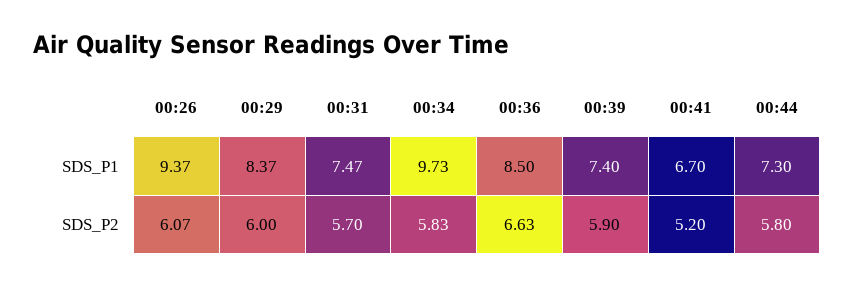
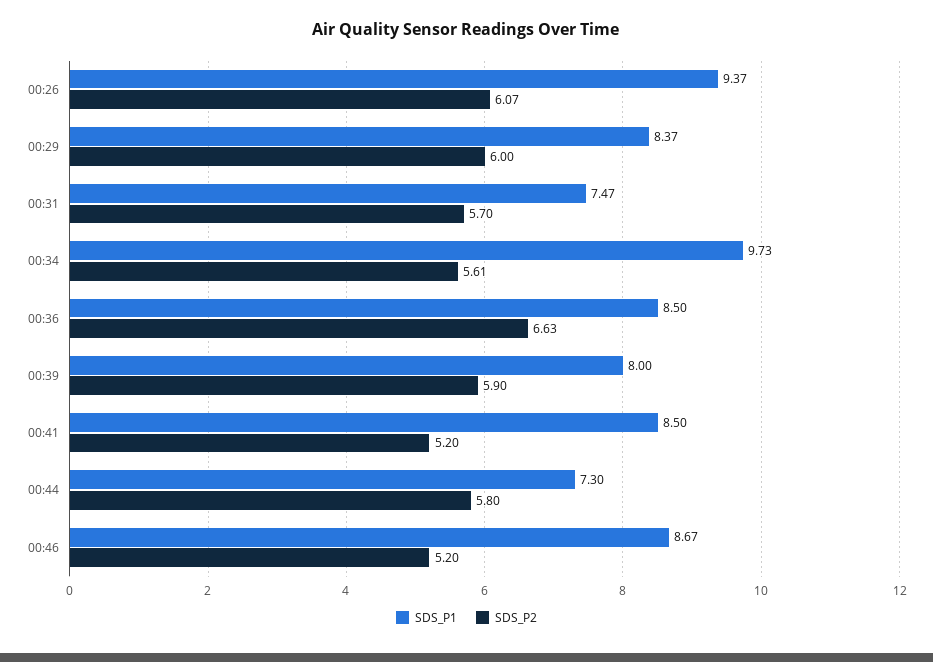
SDS_P1, 00:39: 7.4 -> 8
SDS_P1, 00:41: 6.7 -> 8.5
SDS_P2, 00:34: 5.83 -> 5.61
SDS_P1, 00:46: none -> 8.67
SDS_P2, 00:46: none -> 5.2

